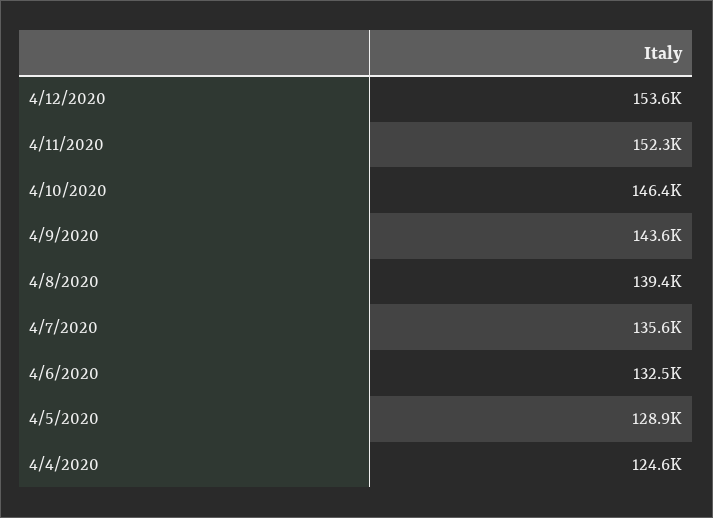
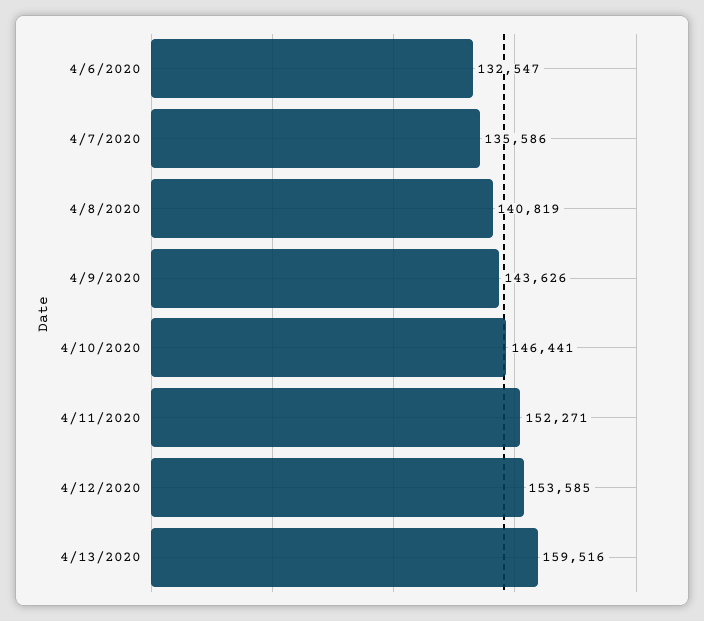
4/8/2020: 139400 -> 140819
4/5/2020: 128900 -> none
4/4/2020: 124600 -> none
4/13/2020: none -> 159516

